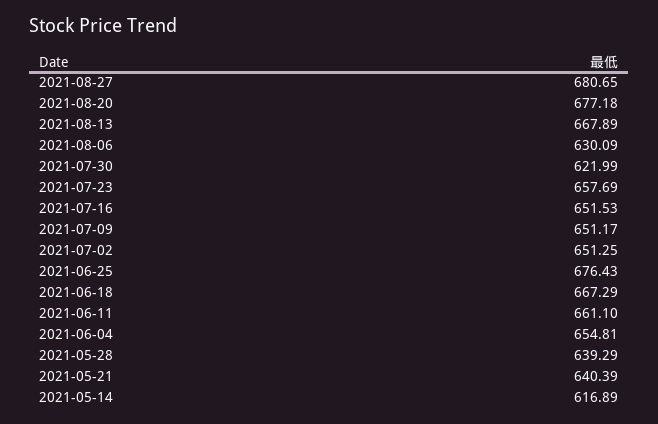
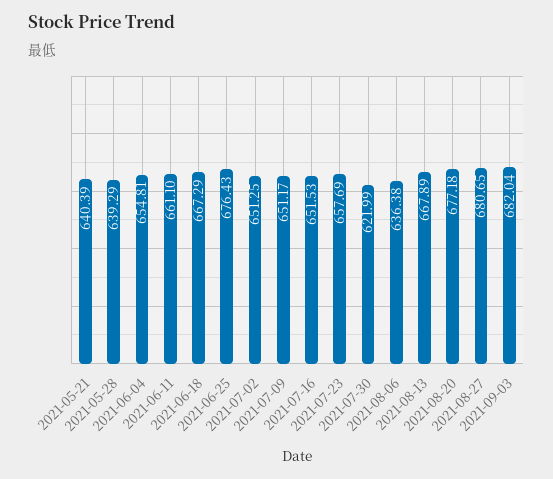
2021-08-06: 630.09 -> 636.38
2021-05-14: 616.89 -> none
2021-09-03: none -> 682.04

